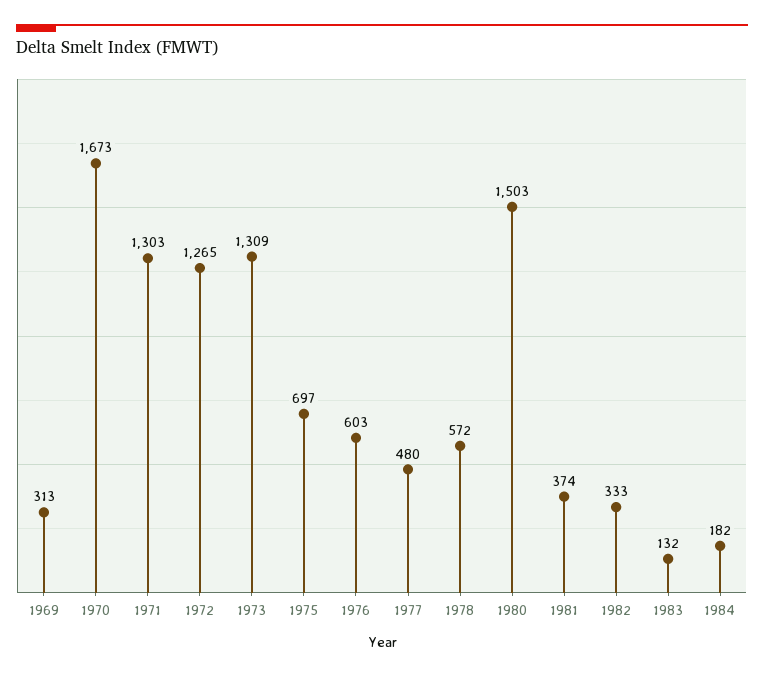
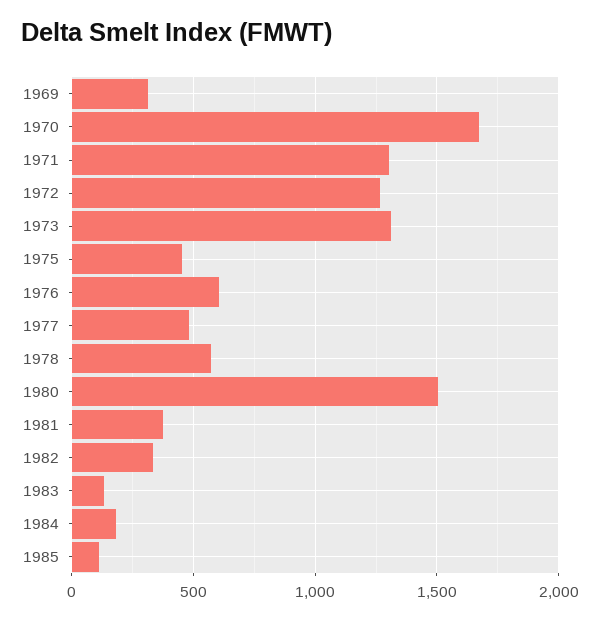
1975: 697 -> 450
1985: none -> 100

